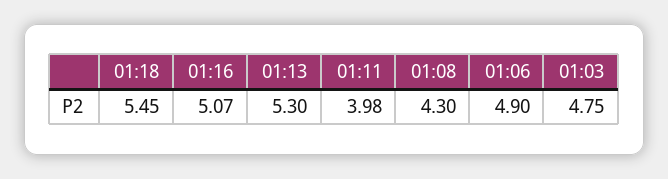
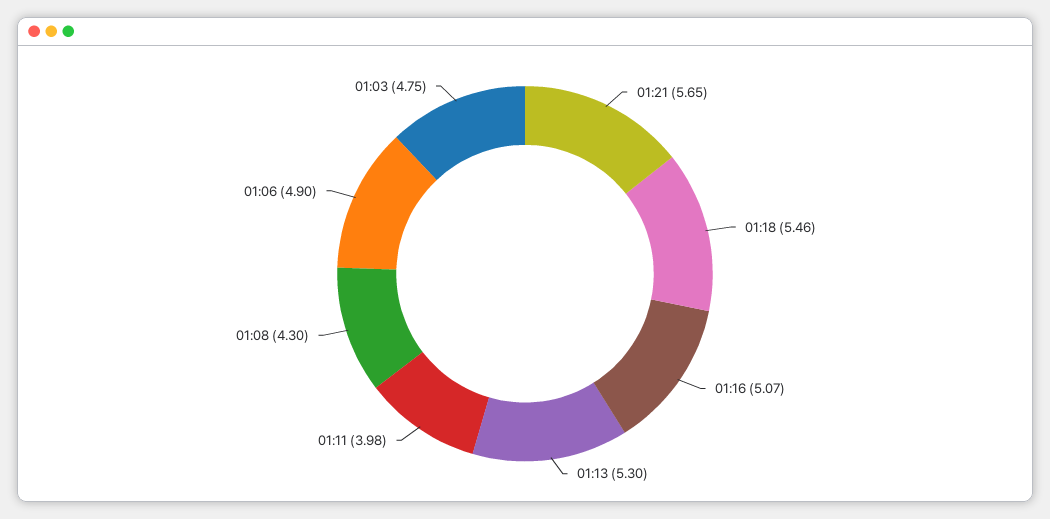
01:18: 5.45 -> 5.46
01:21: none -> 5.65

